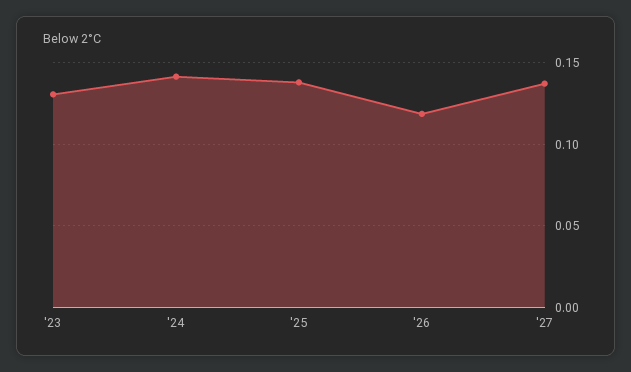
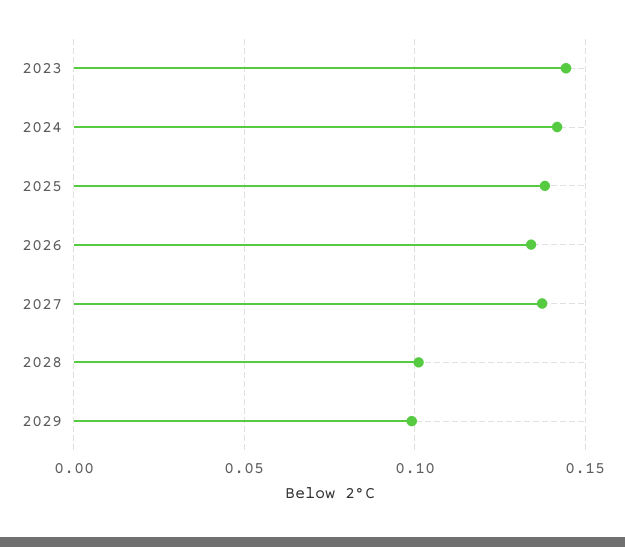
'23: 0.13 -> 0.145
'26: 0.12 -> 0.135
2028: none -> 0.1
2029: none -> 0.1

